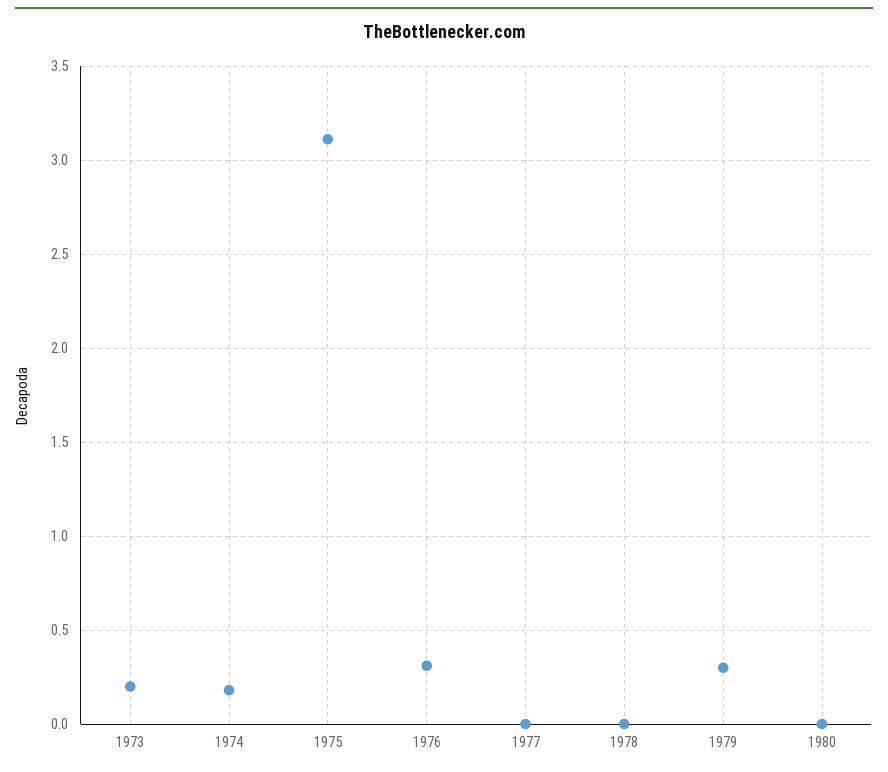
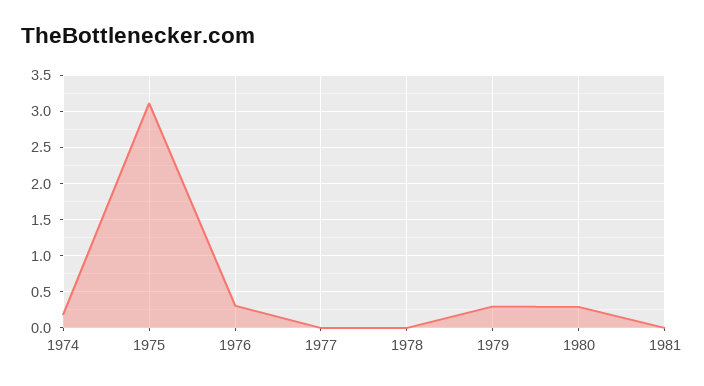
1973: 0.2 -> none
1980: 0 -> 0.3
1981: none -> 0

